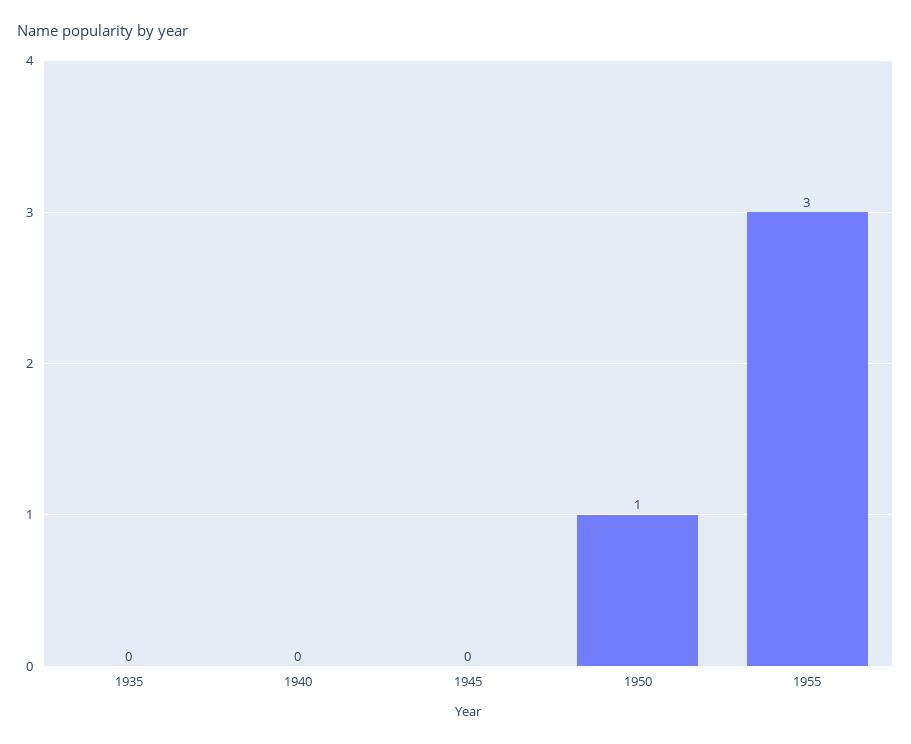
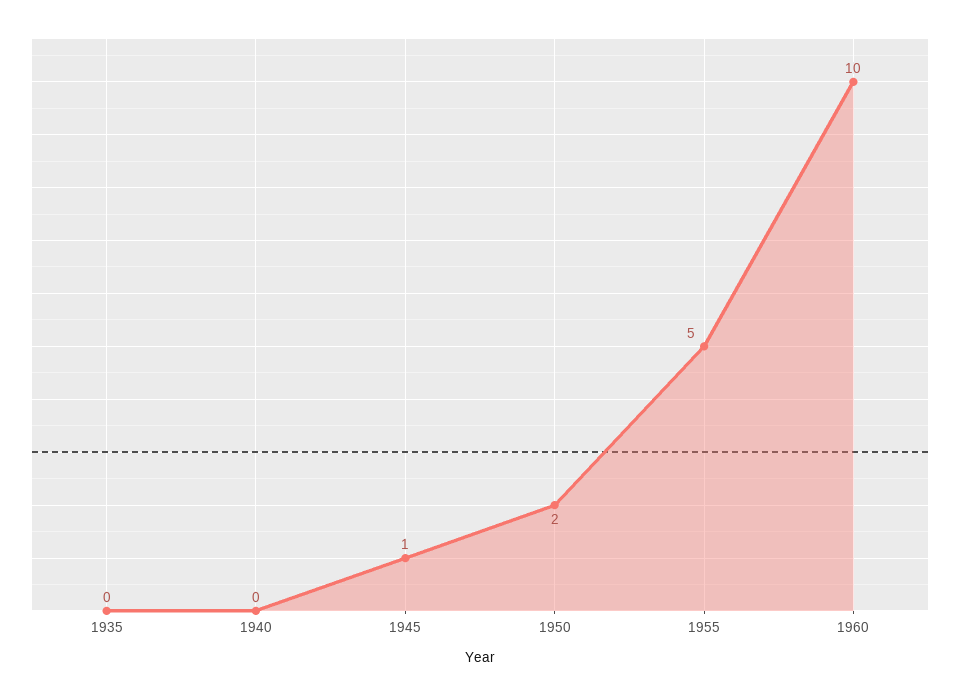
1945: 0 -> 1
1950: 1 -> 2
1955: 3 -> 5
1960: none -> 10

